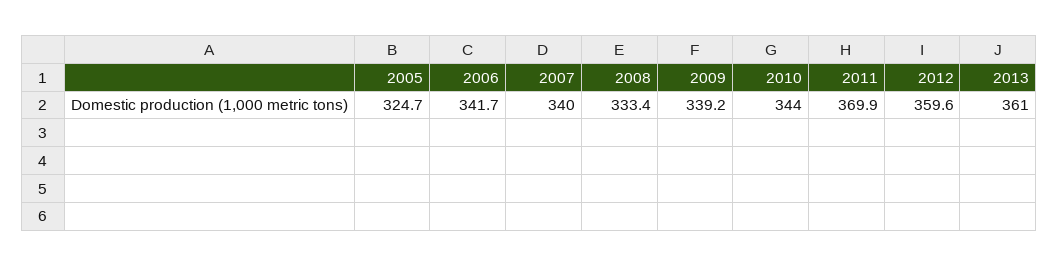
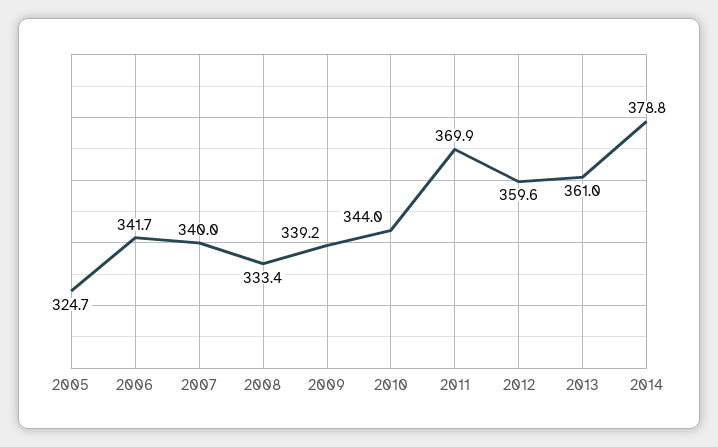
2014: none -> 378.8

